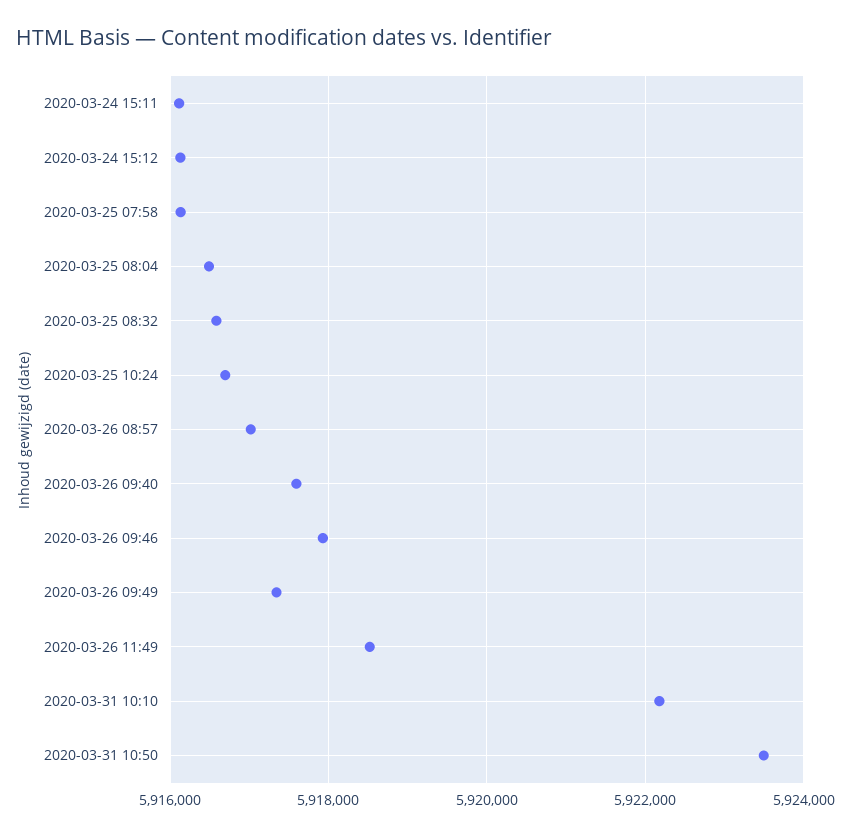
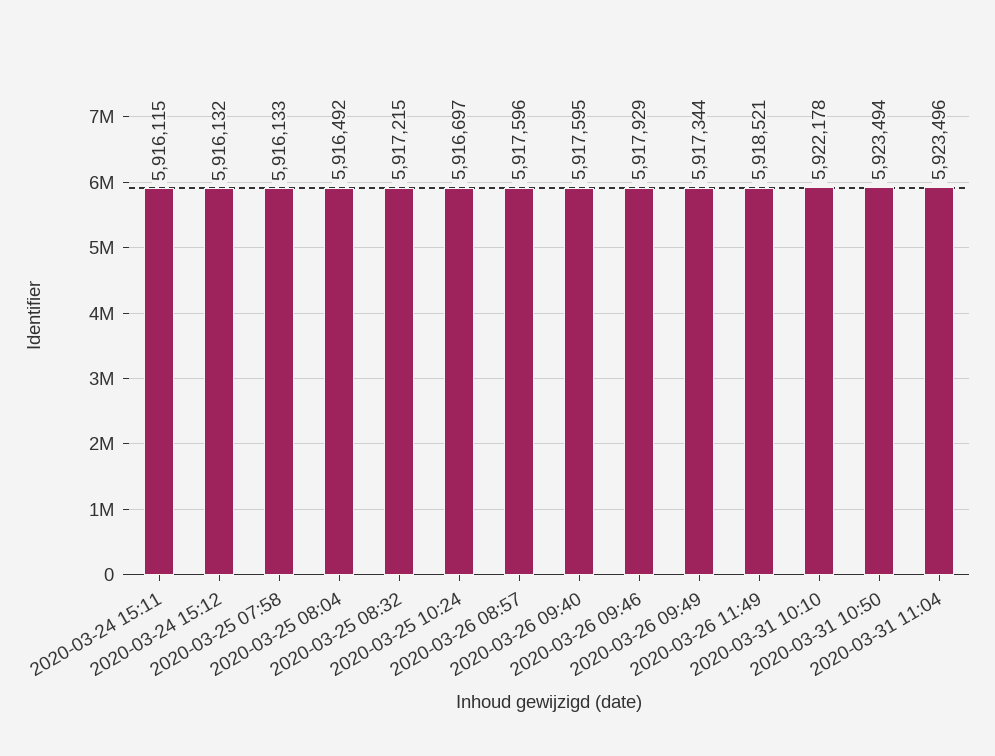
2020-03-25 08:32: 5916600 -> 5917215
2020-03-26 08:57: 5917000 -> 5917596
2020-03-31 11:04: none -> 5923496

